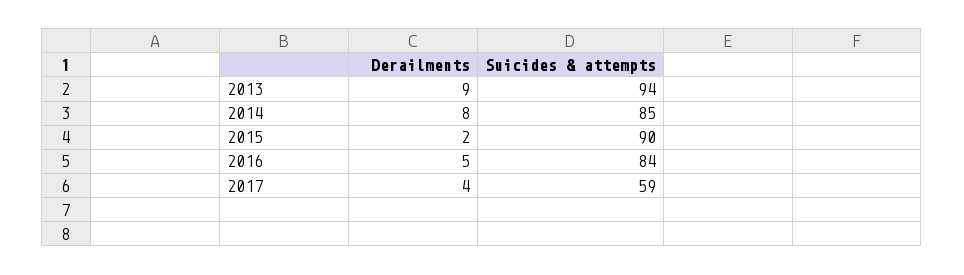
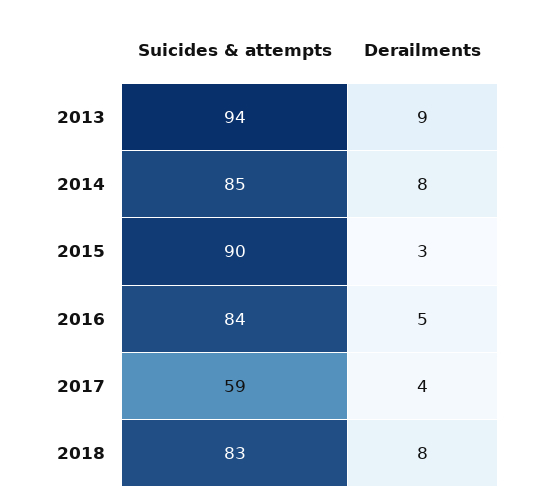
Derailments, 2015: 2 -> 3
Suicides & attempts, 2018: none -> 83
Derailments, 2018: none -> 8

